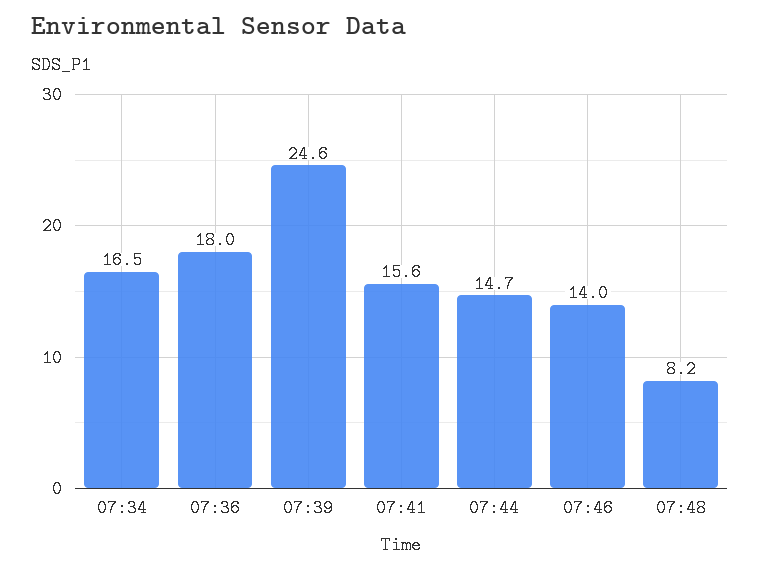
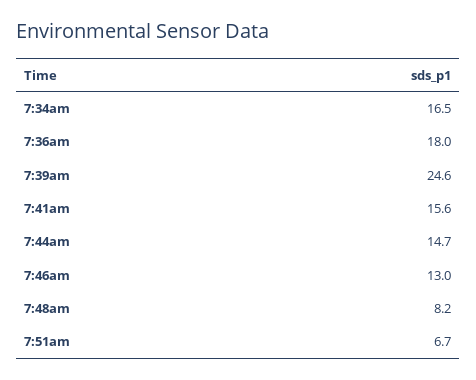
07:46: 14 -> 13
7:51am: none -> 6.7

